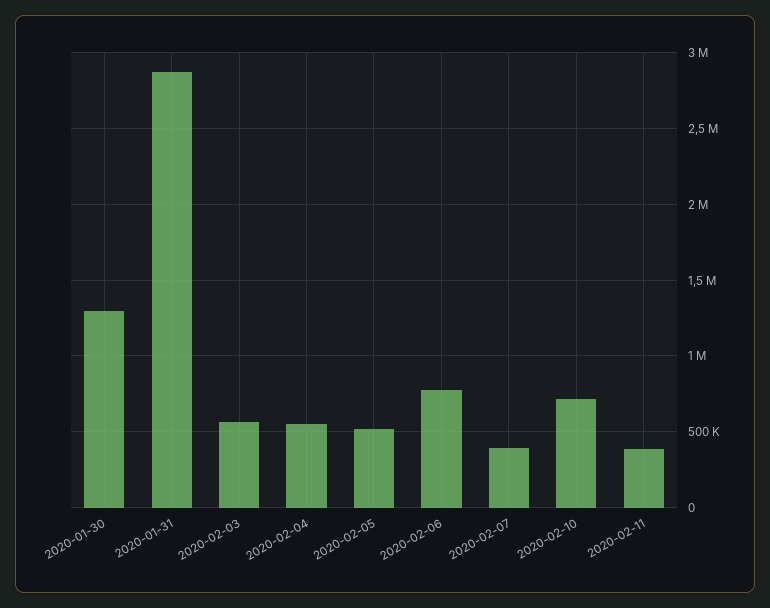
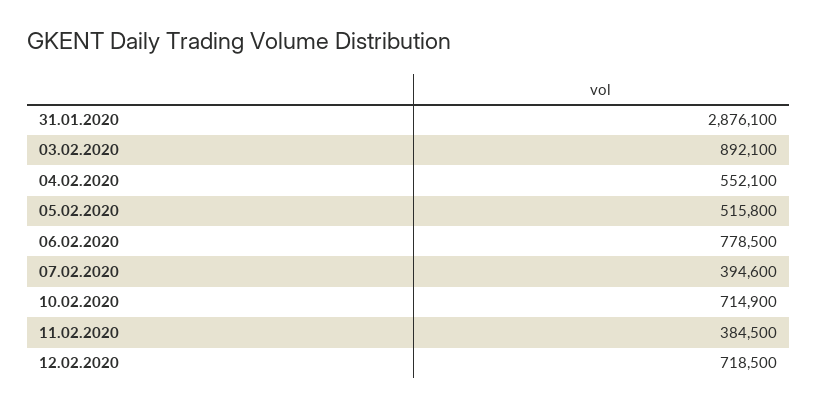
2020-01-30: 1300000 -> none
2020-02-03: 550000 -> 892100
12.02.2020: none -> 718500

